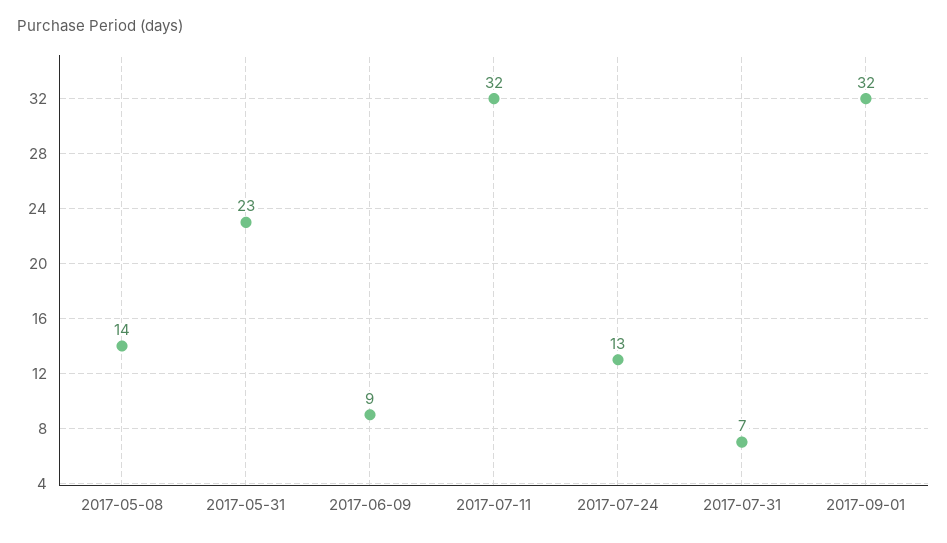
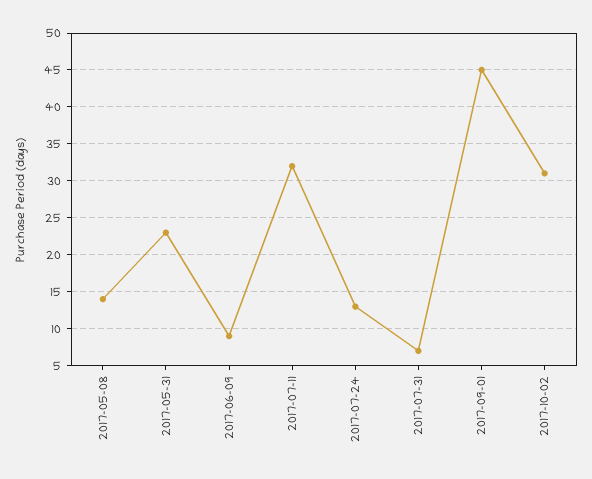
2017-09-01: 32 -> 45
2017-10-02: none -> 31

